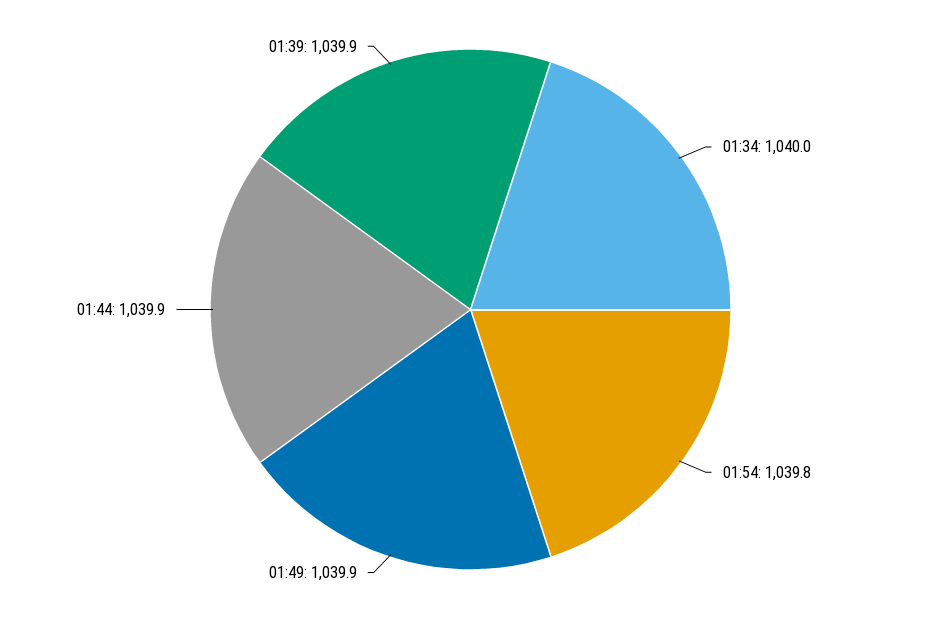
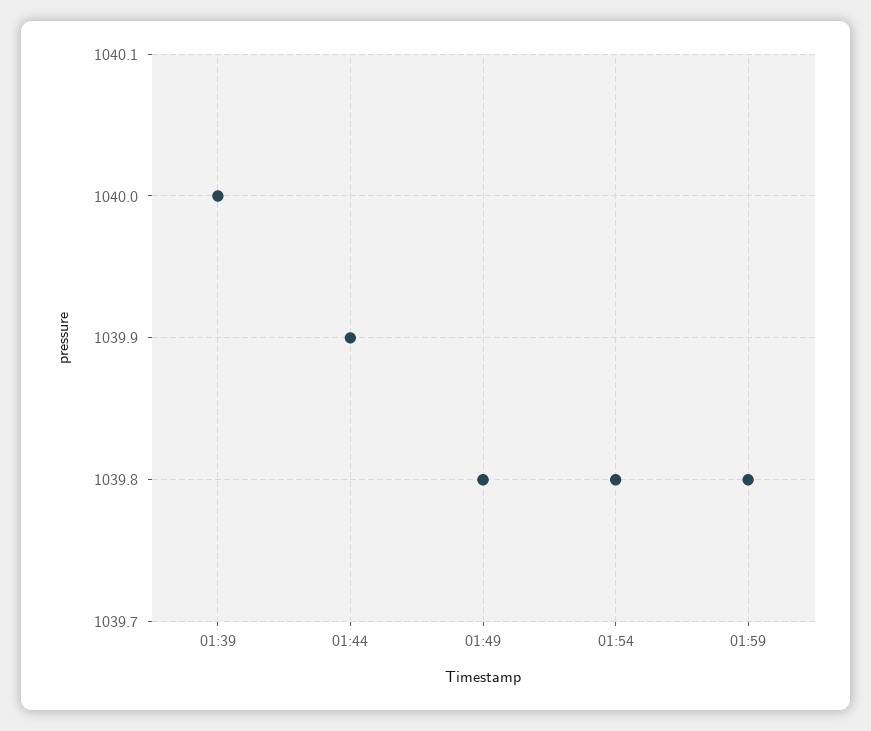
01:34: 1040 -> none
01:49: 1039.9 -> 1039.8
01:39: 1039.9 -> 1040
01:59: none -> 1039.8

